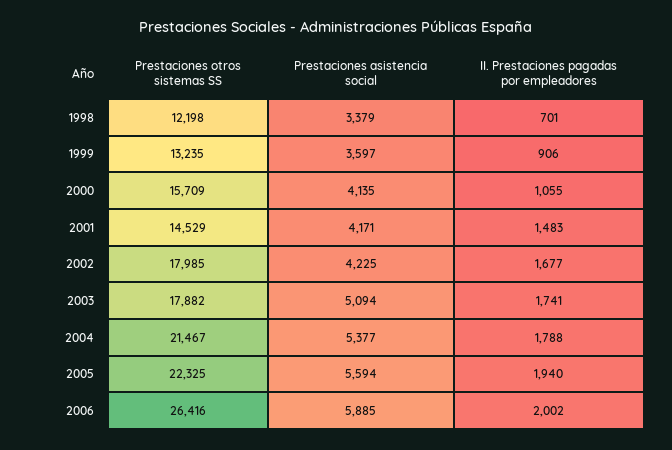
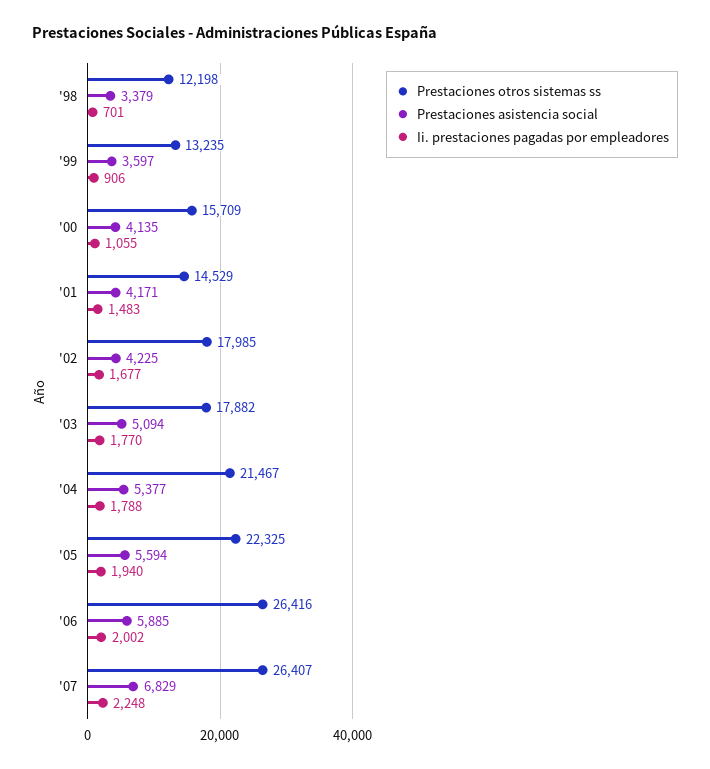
II. Prestaciones pagadas por empleadores, 2003: 1741 -> 1770
Prestaciones otros sistemas SS, '07: none -> 26407
Prestaciones asistencia social, '07: none -> 6829
II. Prestaciones pagadas por empleadores, '07: none -> 2248

